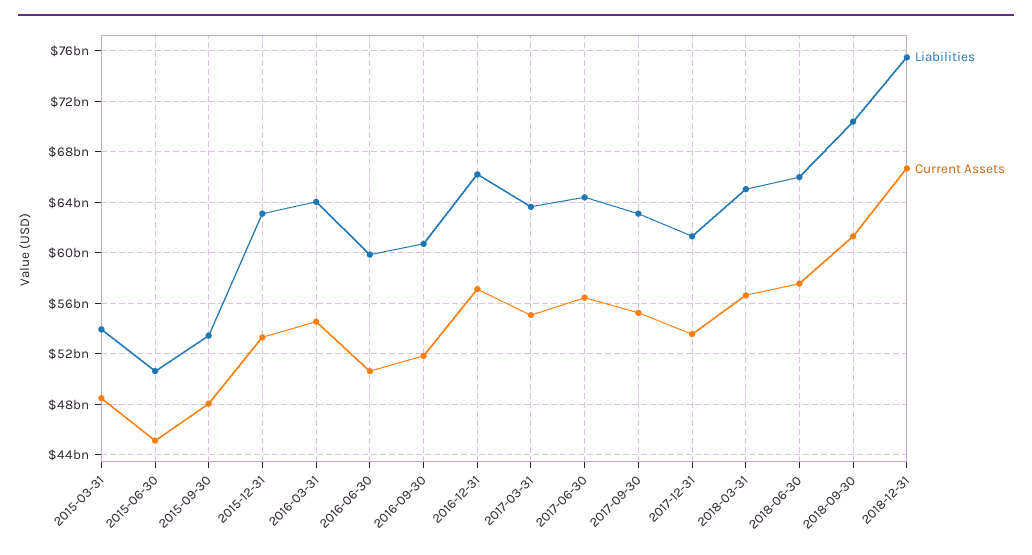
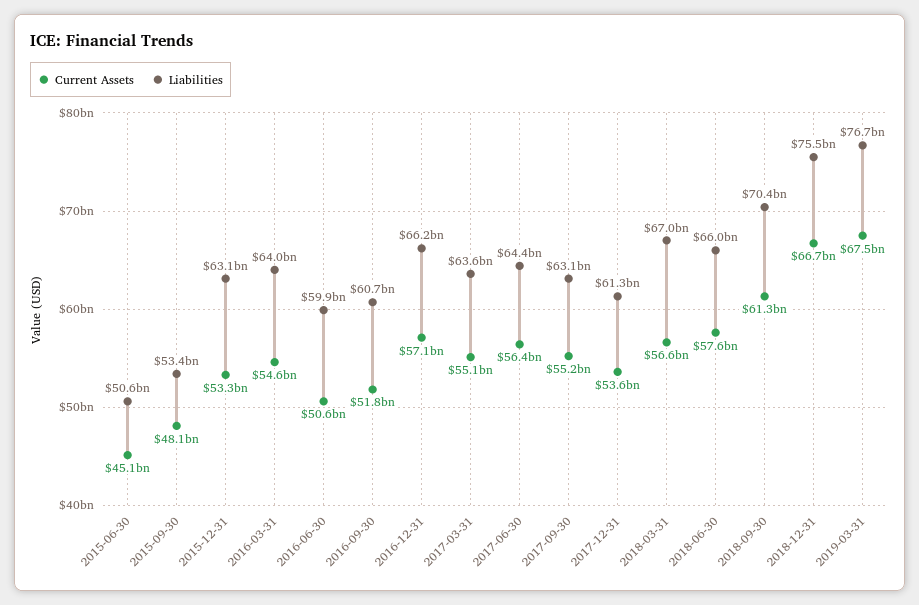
Liabilities, 2015-03-31: 54000000000 -> none
Current Assets, 2015-03-31: 48500000000 -> none
Liabilities, 2018-03-31: 65000000000 -> 67000000000
Current Assets, 2019-03-31: none -> 67500000000
Liabilities, 2019-03-31: none -> 76700000000

